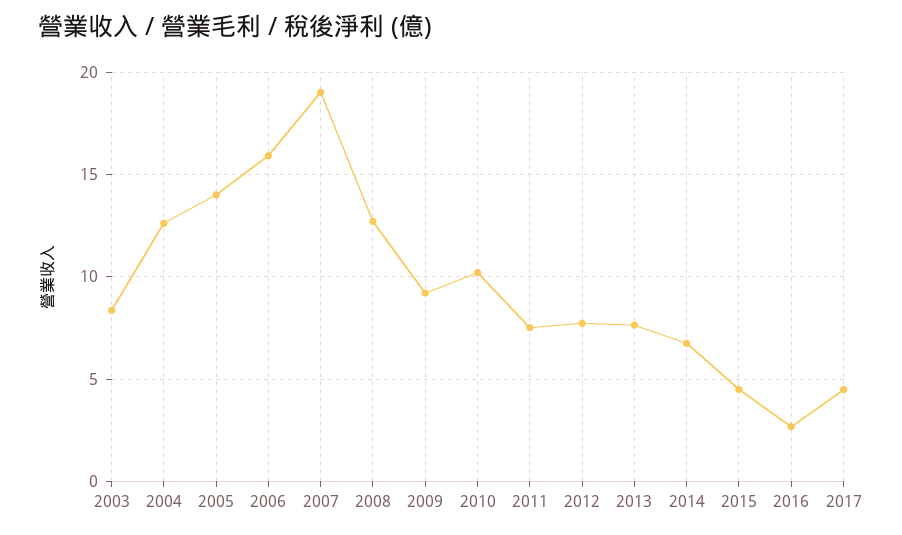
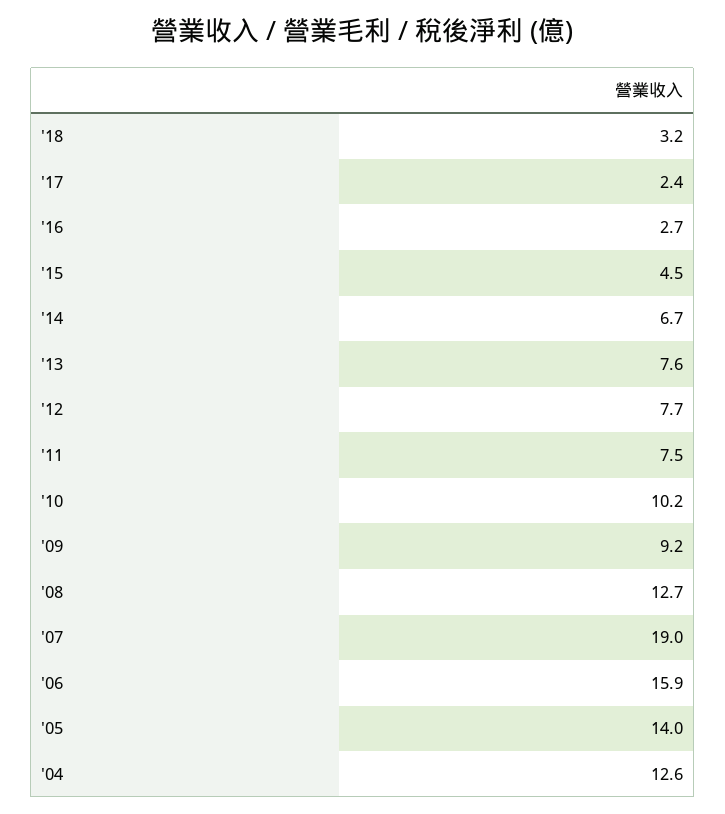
2003: 8.5 -> none
2017: 4.5 -> 2.4
'18: none -> 3.2

